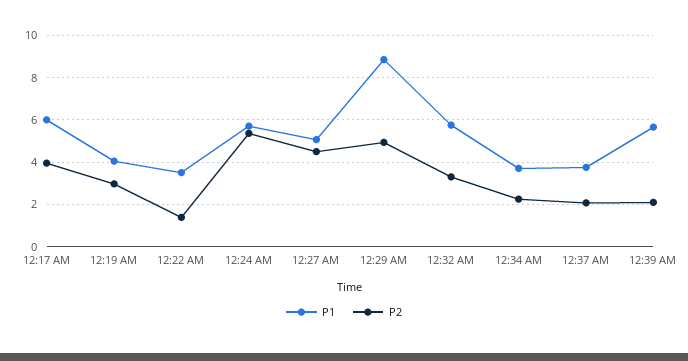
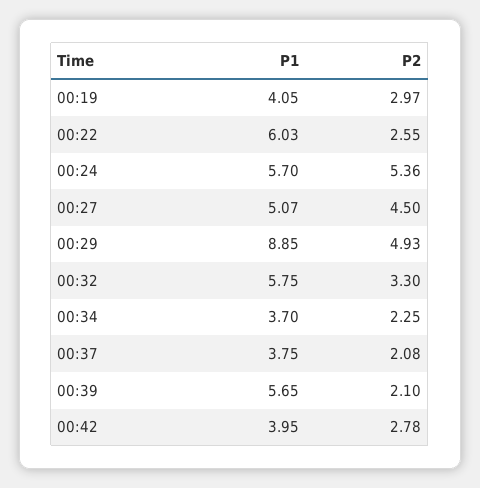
P1, 12:17 AM: 6 -> none
P2, 12:17 AM: 4 -> none
P1, 12:22 AM: 3.5 -> 6.03
P2, 12:22 AM: 1.5 -> 2.55
P1, 00:42: none -> 3.95
P2, 00:42: none -> 2.78

